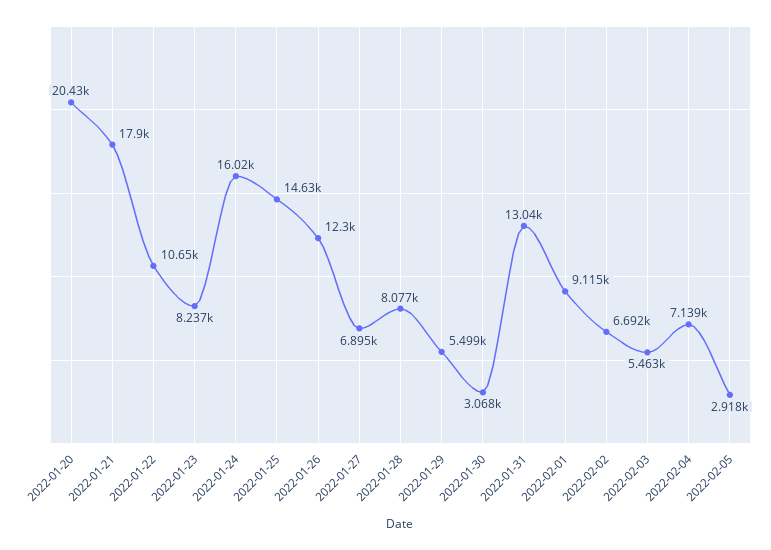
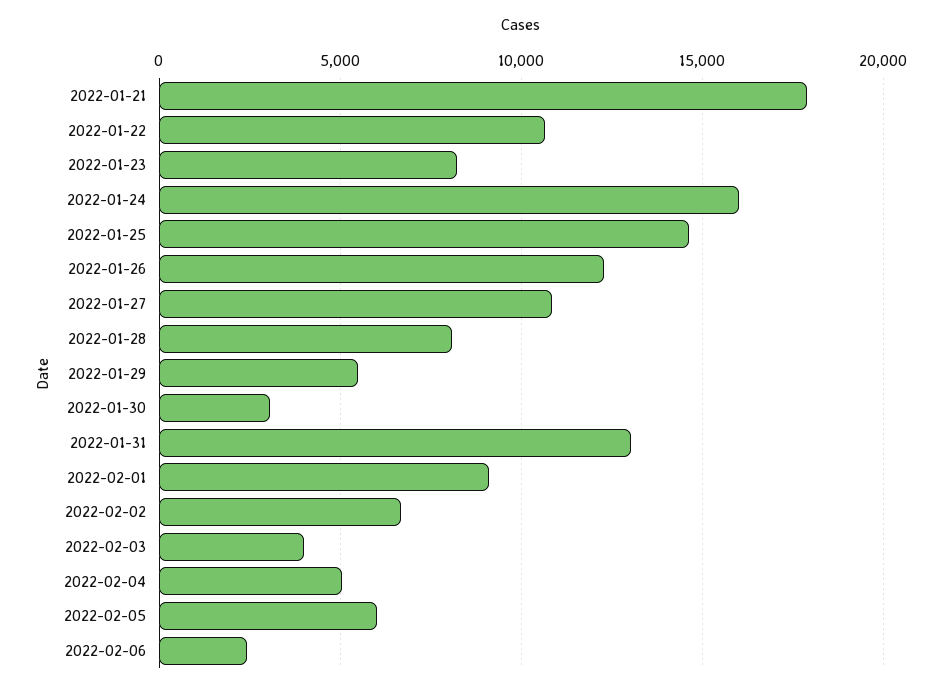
2022-01-20: 20430 -> none
2022-01-27: 6895 -> 11000
2022-02-03: 5463 -> 4000
2022-02-04: 7139 -> 5000
2022-02-05: 2918 -> 6000
2022-02-06: none -> 2500

